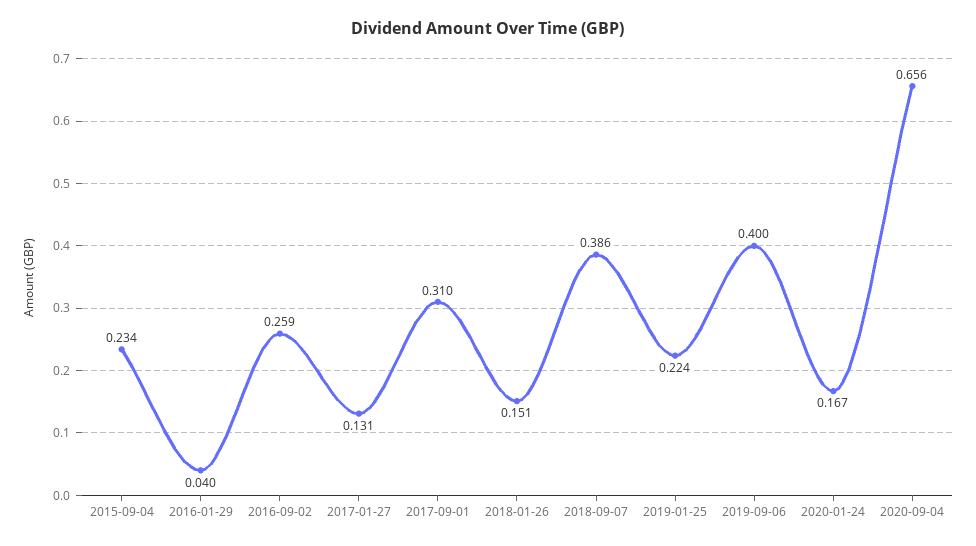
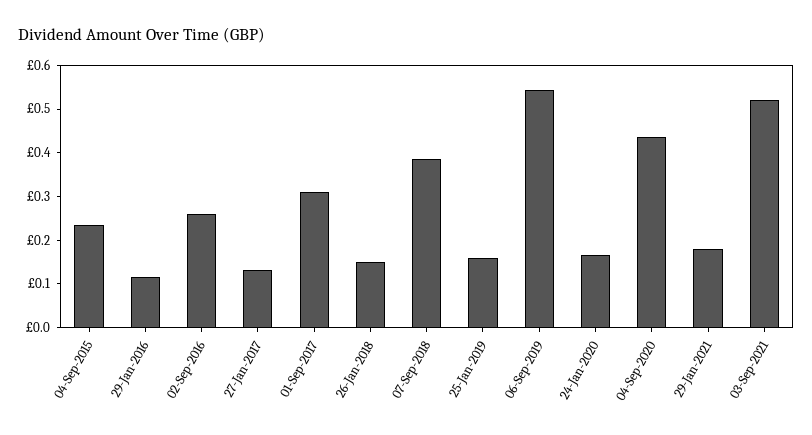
2016-01-29: 0.04 -> 0.12
2019-01-25: 0.224 -> 0.16
2019-09-06: 0.4 -> 0.54
2020-09-04: 0.656 -> 0.44
29-Jan-2021: none -> 0.18
03-Sep-2021: none -> 0.52

